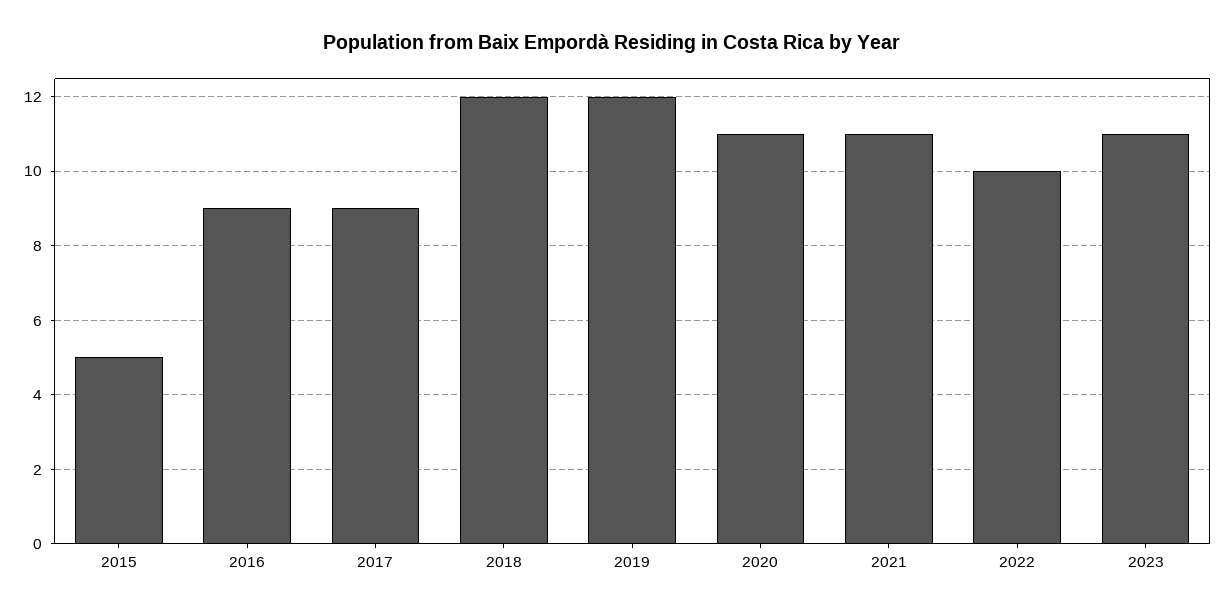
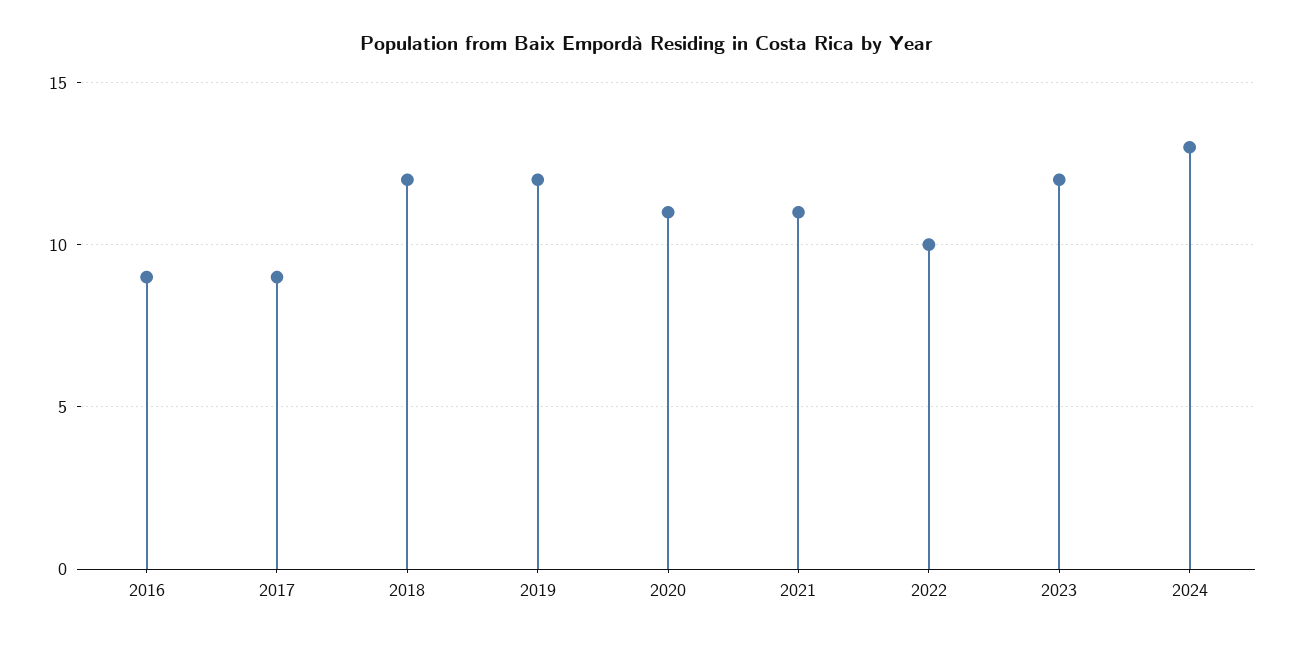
2015: 5 -> none
2023: 11 -> 12
2024: none -> 13

